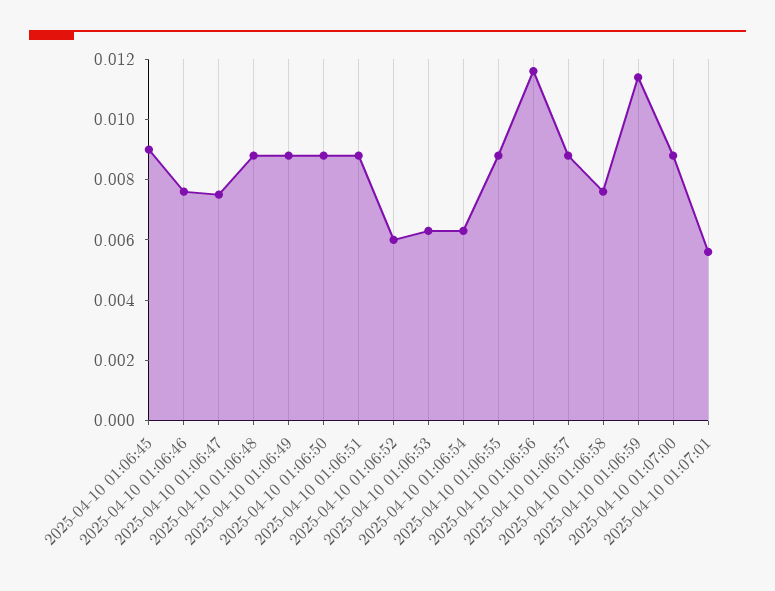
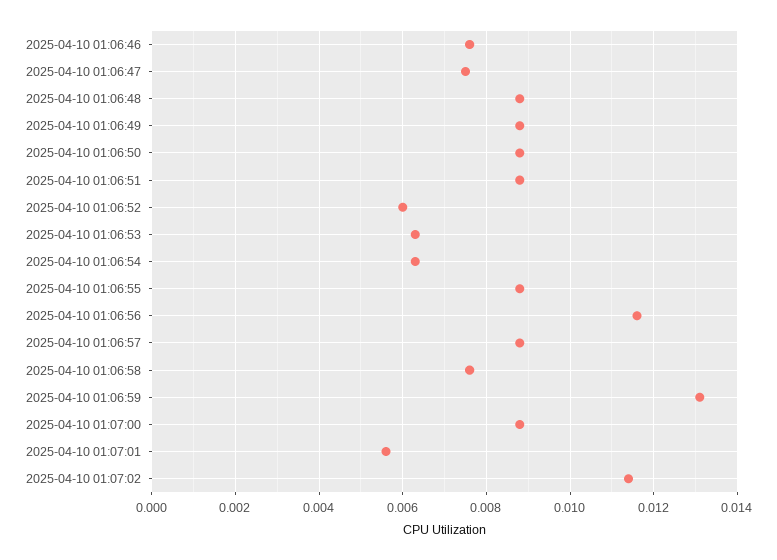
2025-04-10 01:06:45: 0.009 -> none
2025-04-10 01:06:59: 0.0115 -> 0.013
2025-04-10 01:07:02: none -> 0.0115

